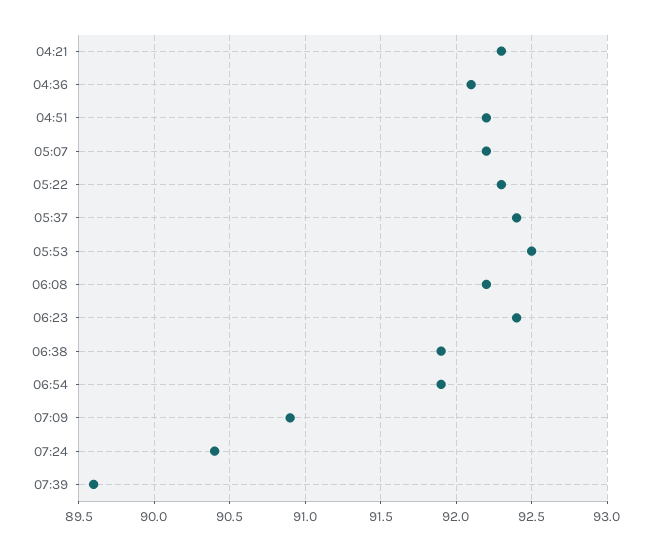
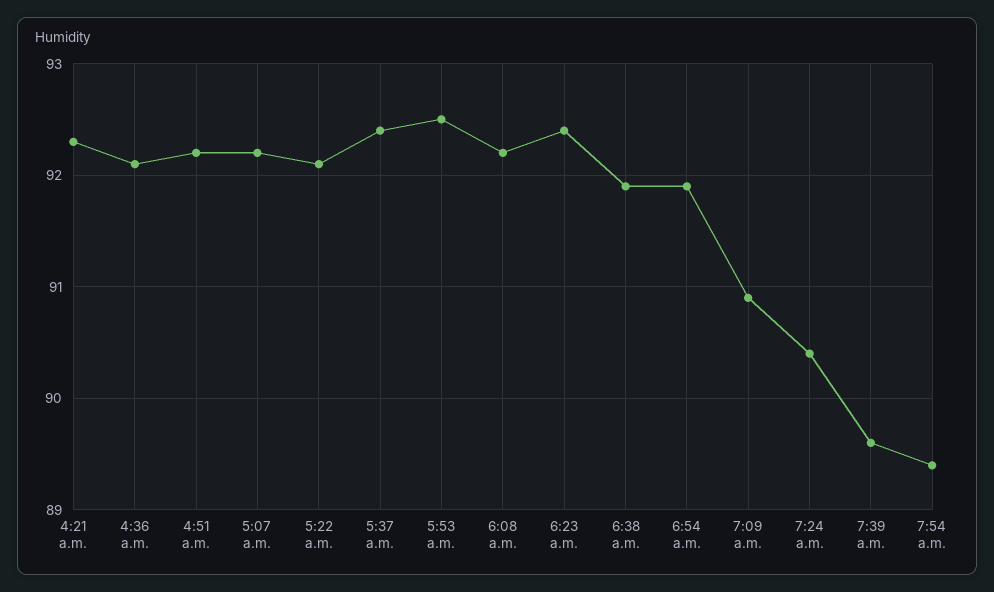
05:22: 92.3 -> 92.1
7:54 a.m.: none -> 89.4

